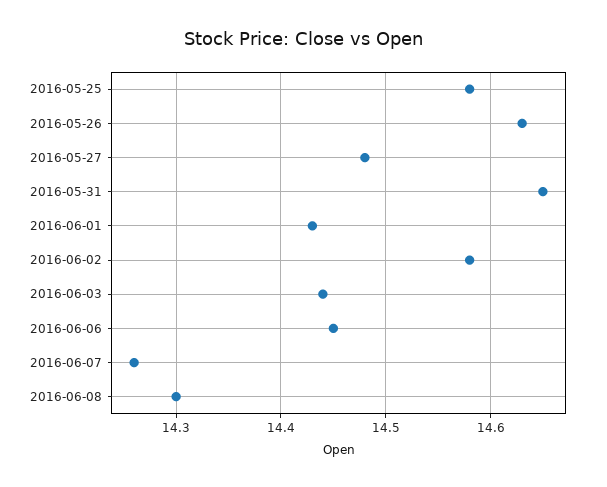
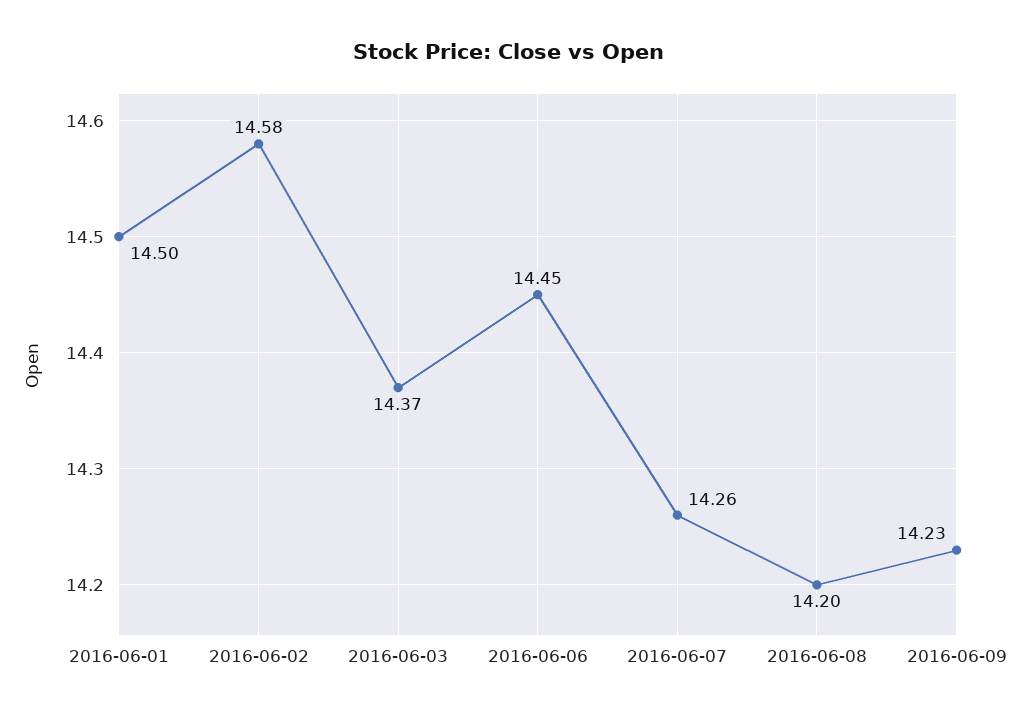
2016-05-25: 14.58 -> none
2016-05-26: 14.63 -> none
2016-05-27: 14.48 -> none
2016-05-31: 14.65 -> none
2016-06-01: 14.43 -> 14.5
2016-06-03: 14.44 -> 14.37
2016-06-08: 14.3 -> 14.2
2016-06-09: none -> 14.23

